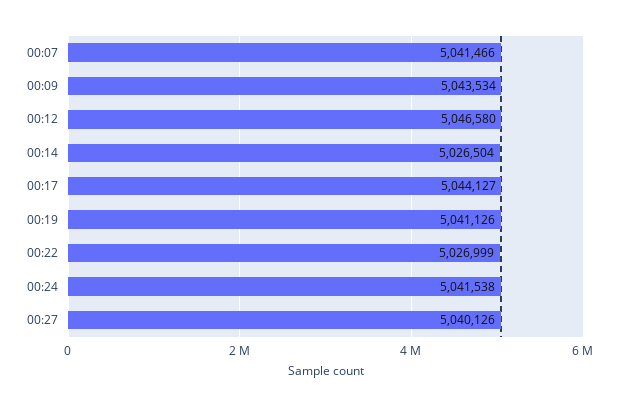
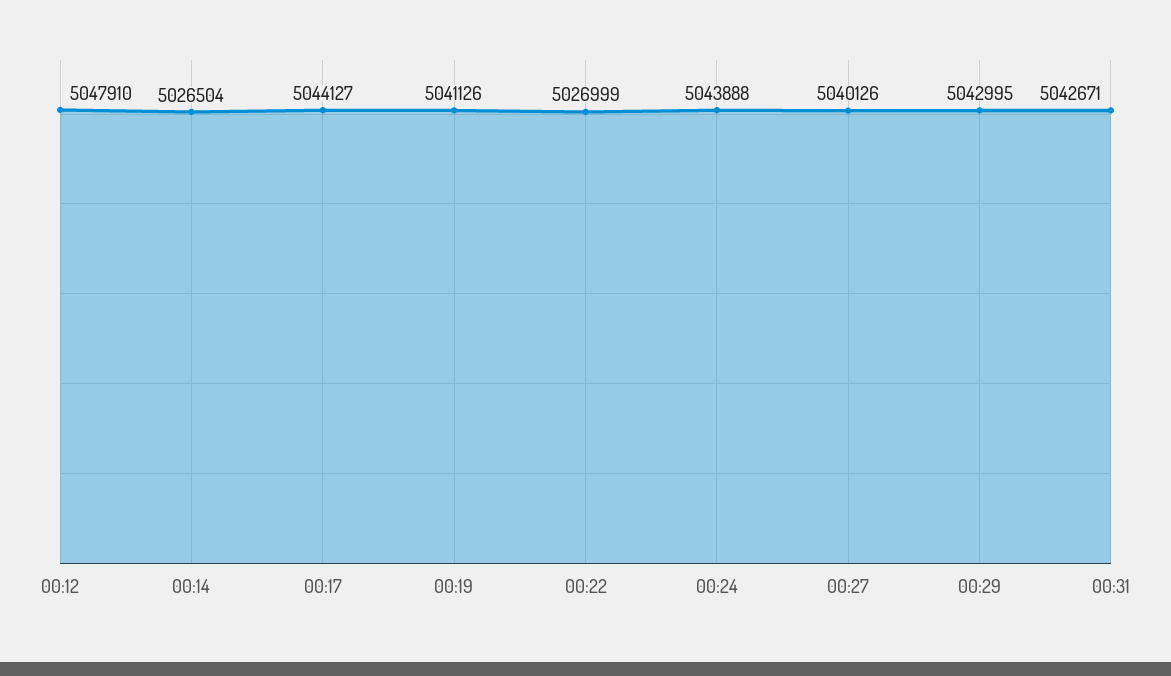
00:07: 5041466 -> none
00:09: 5043534 -> none
00:12: 5046580 -> 5047910
00:24: 5041538 -> 5043888
00:29: none -> 5042995
00:31: none -> 5042671

